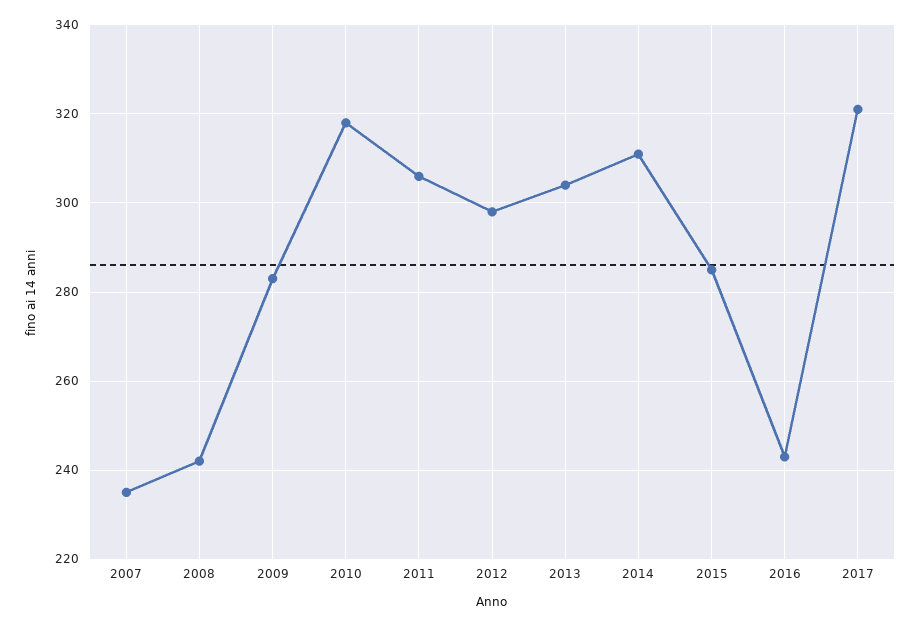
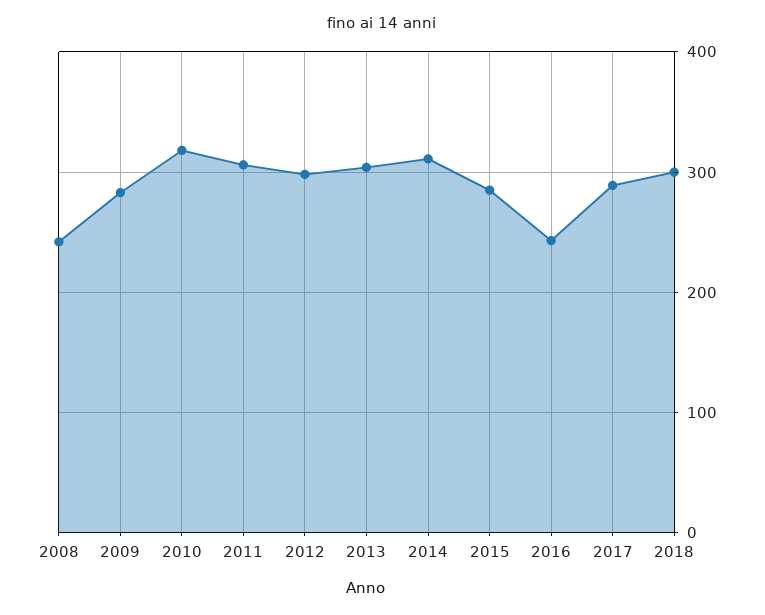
2007: 235 -> none
2017: 320 -> 290
2018: none -> 300

